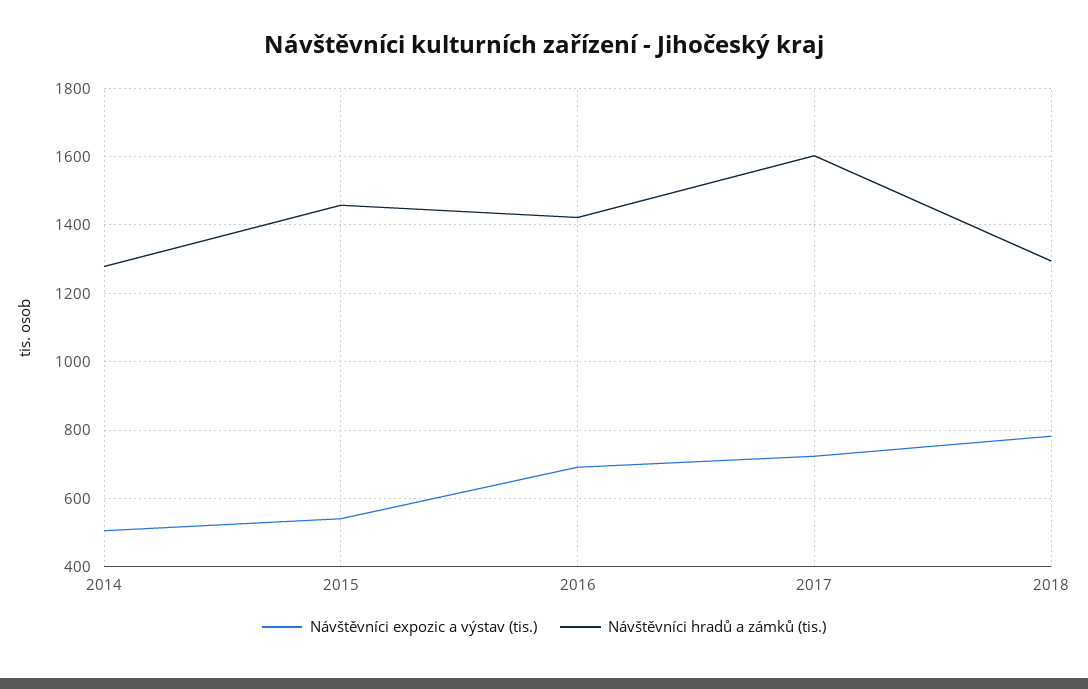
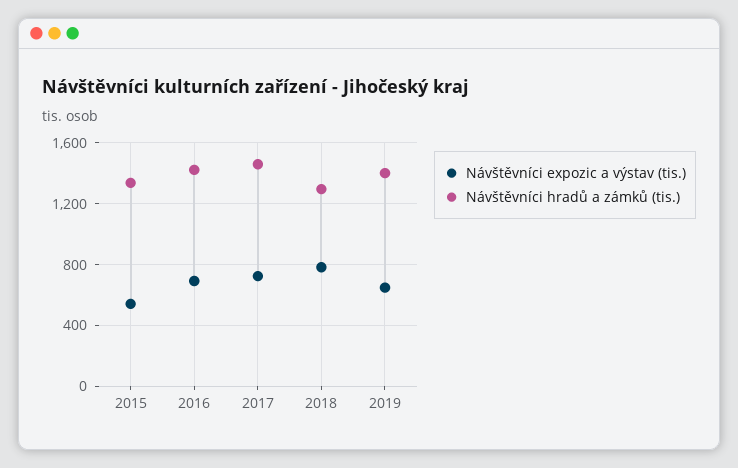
Návštěvníci expozic a výstav (tis.), 2014: 500 -> none
Návštěvníci hradů a zámků (tis.), 2014: 1280 -> none
Návštěvníci hradů a zámků (tis.), 2015: 1460 -> 1350
Návštěvníci hradů a zámků (tis.), 2017: 1600 -> 1450
Návštěvníci expozic a výstav (tis.), 2019: none -> 650
Návštěvníci hradů a zámků (tis.), 2019: none -> 1400

